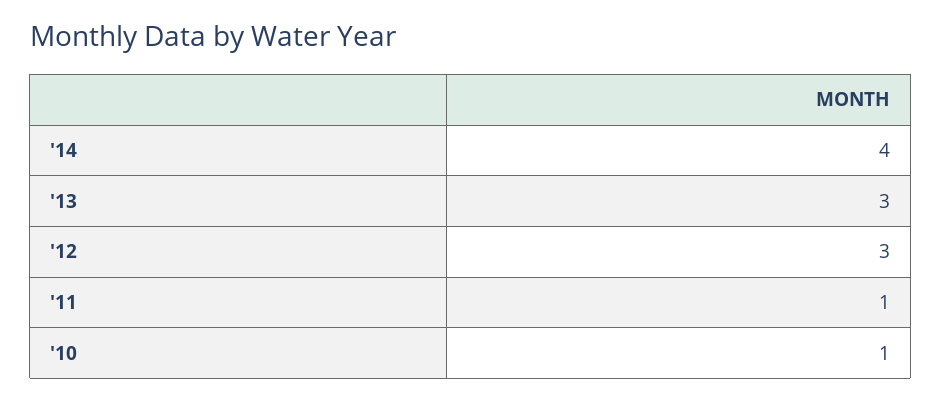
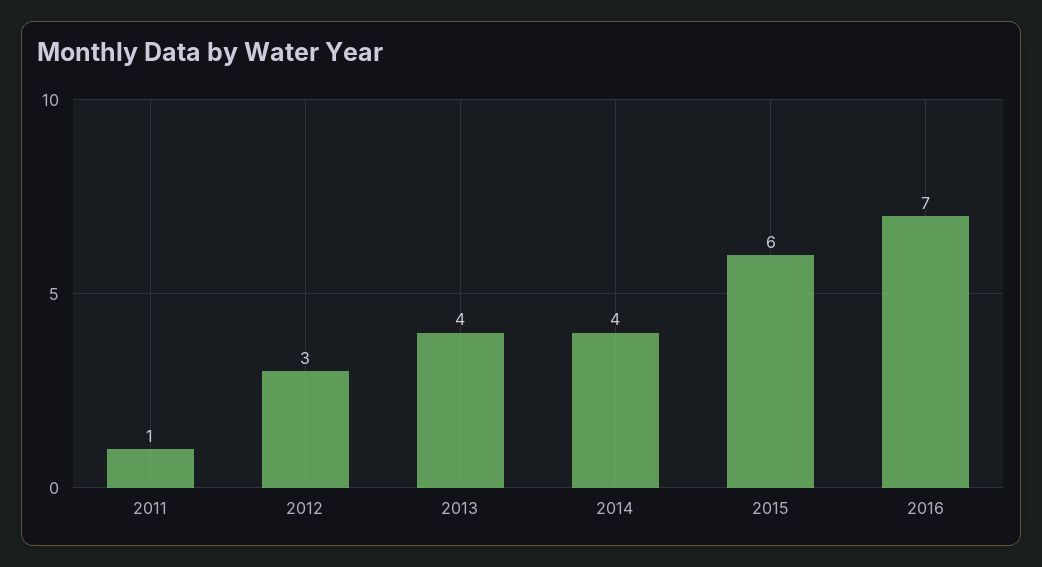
'13: 3 -> 4
'10: 1 -> none
2015: none -> 6
2016: none -> 7

